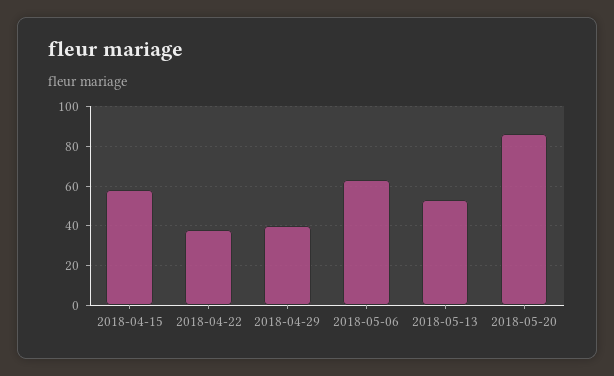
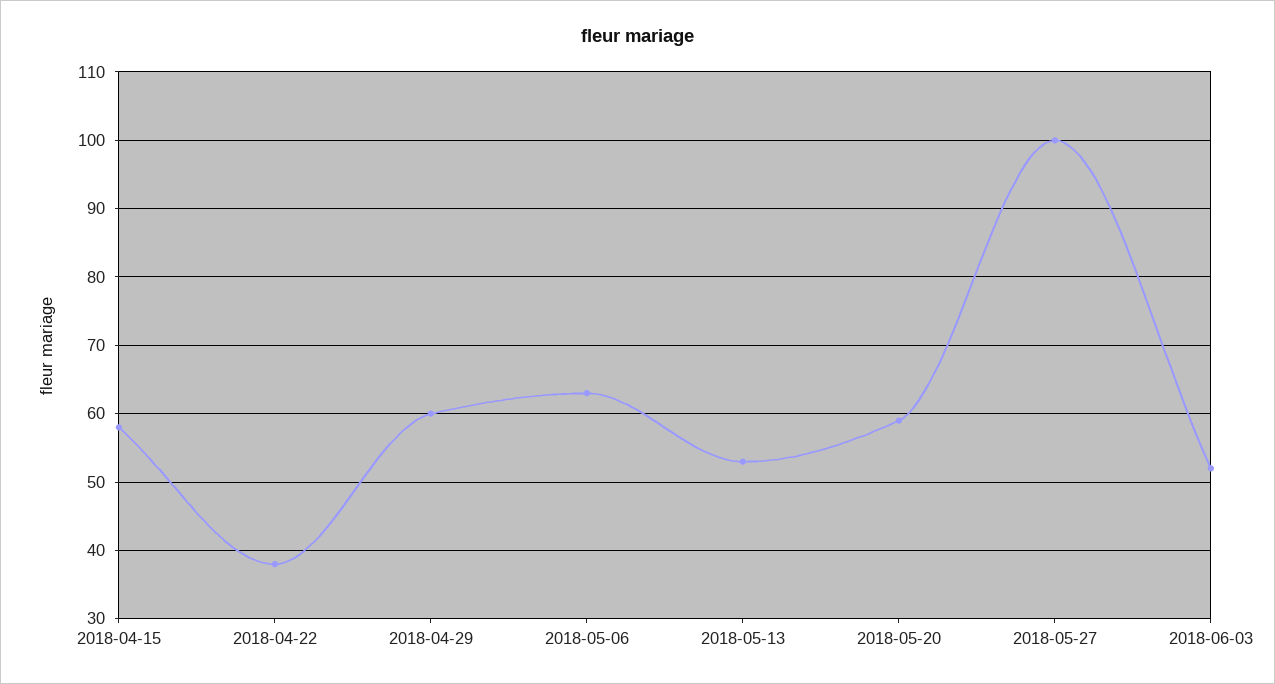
2018-04-29: 40 -> 60
2018-05-20: 85 -> 59
2018-05-27: none -> 100
2018-06-03: none -> 52

